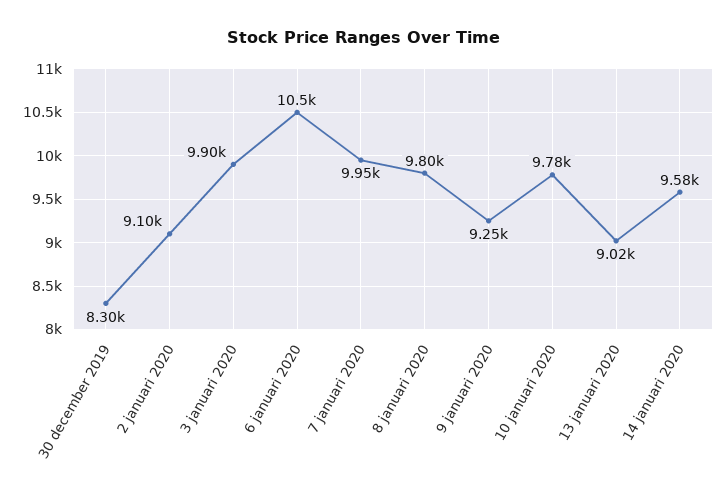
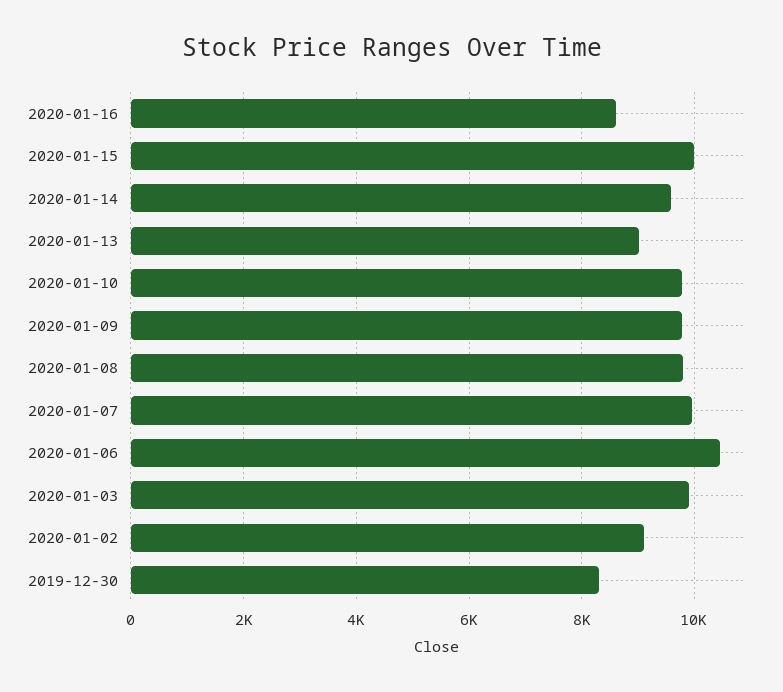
9 januari 2020: 9250 -> 9800
2020-01-16: none -> 8600
2020-01-15: none -> 10000

